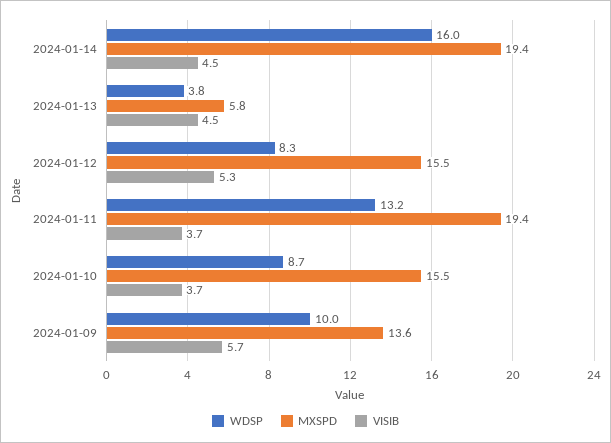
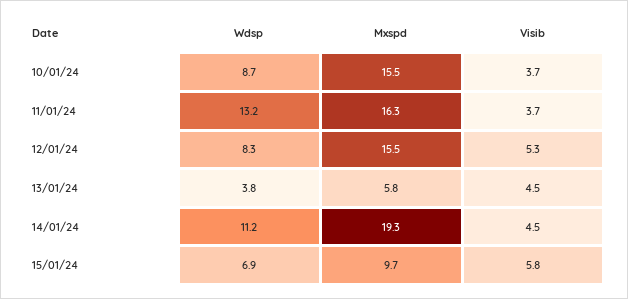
WDSP, 2024-01-14: 16 -> 11.2
MXSPD, 2024-01-14: 19.4 -> 19.3
MXSPD, 2024-01-11: 19.4 -> 16.3
WDSP, 2024-01-09: 10 -> none
MXSPD, 2024-01-09: 13.6 -> none
VISIB, 2024-01-09: 5.7 -> none
WDSP, 15/01/24: none -> 6.9
MXSPD, 15/01/24: none -> 9.7
VISIB, 15/01/24: none -> 5.8

